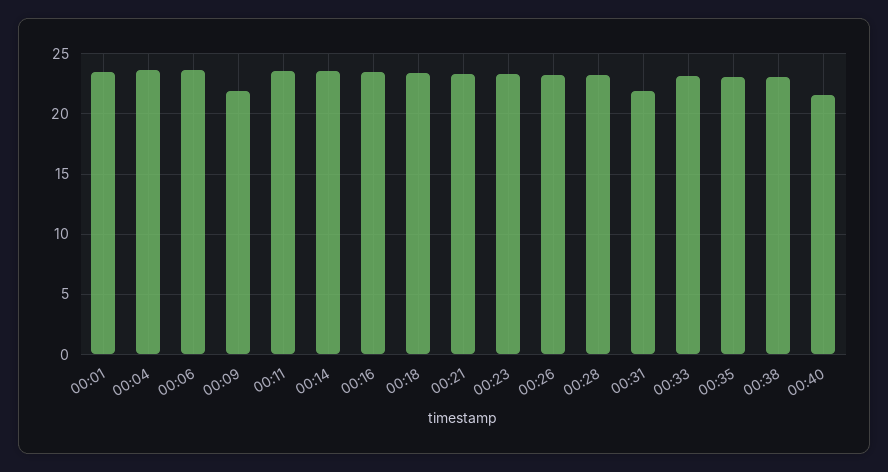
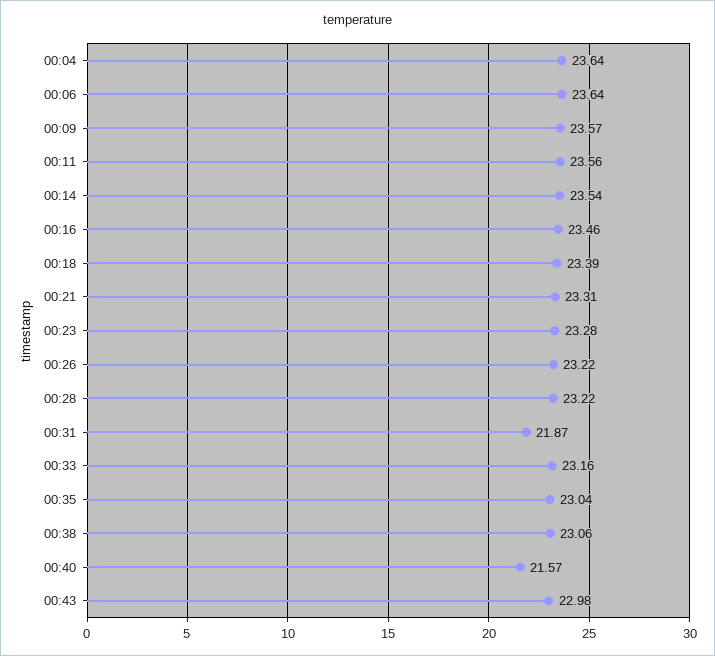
00:01: 23.5 -> none
00:09: 22 -> 23.57
00:43: none -> 22.98

